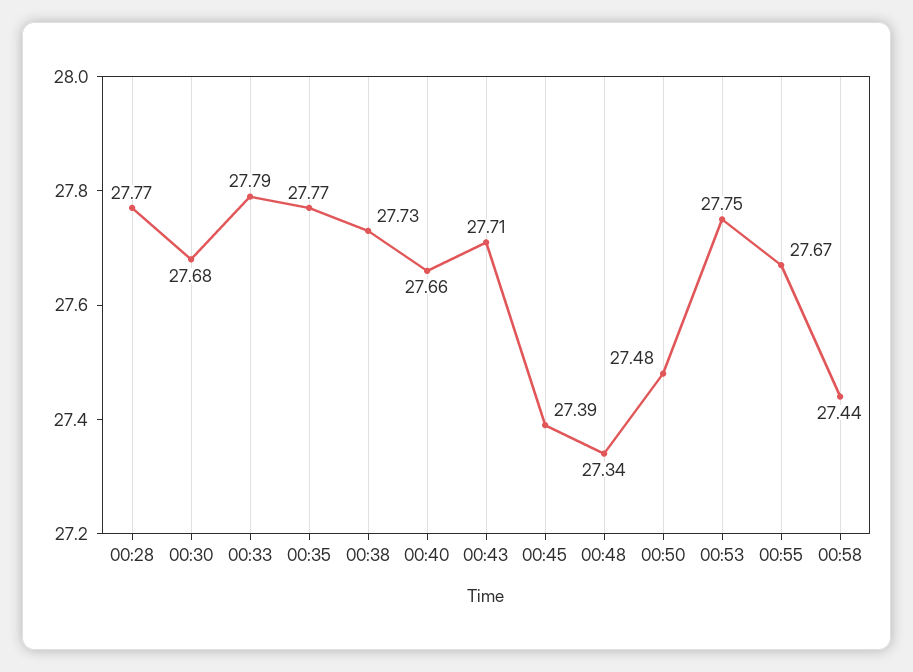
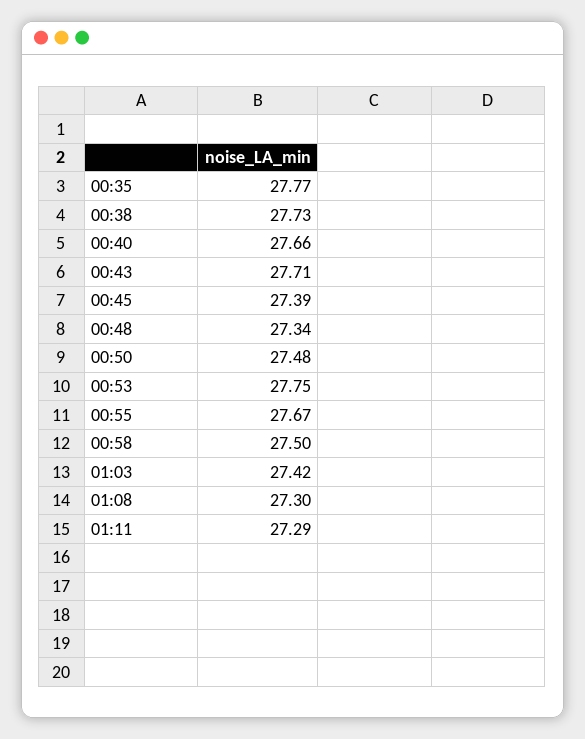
00:28: 27.77 -> none
00:30: 27.68 -> none
00:33: 27.79 -> none
00:58: 27.44 -> 27.5
01:03: none -> 27.42
01:08: none -> 27.3
01:11: none -> 27.29

